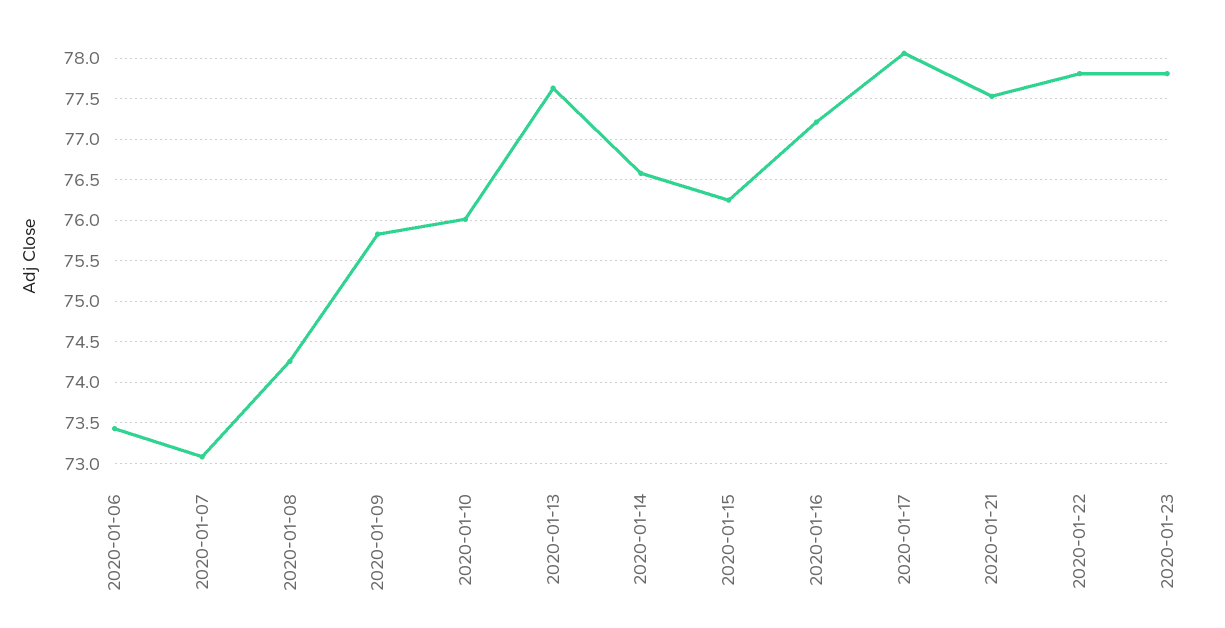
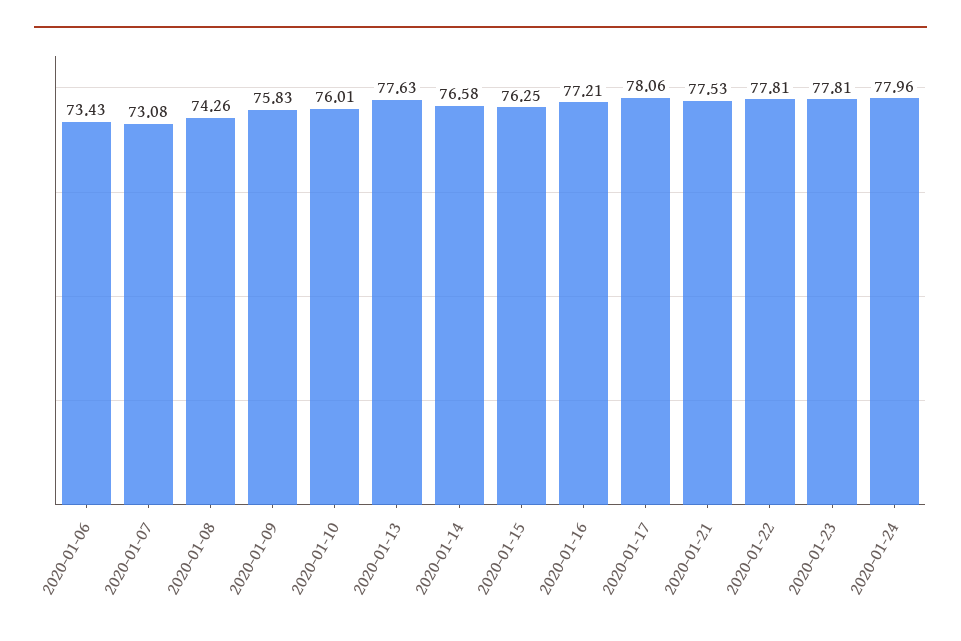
2020-01-24: none -> 77.96

